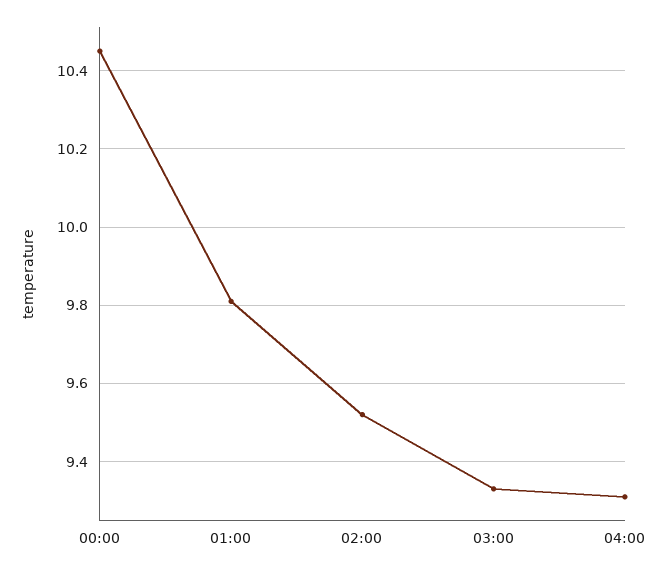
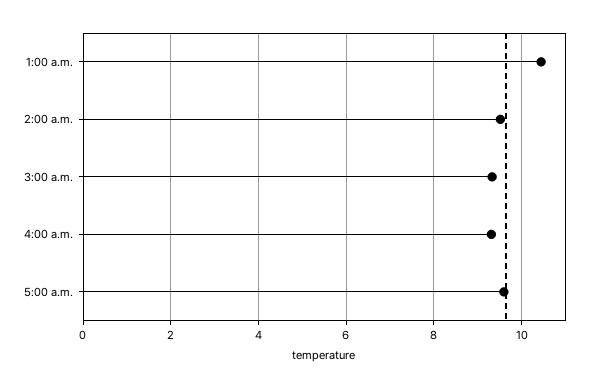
00:00: 10.45 -> none
01:00: 9.8 -> 10.4
5:00 a.m.: none -> 9.6

